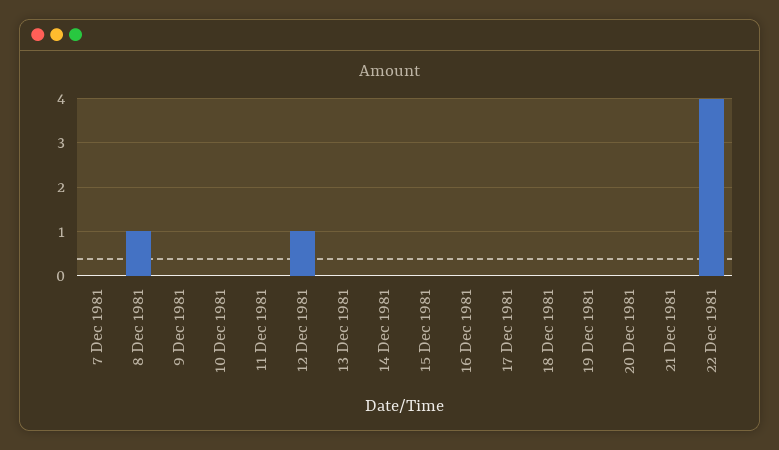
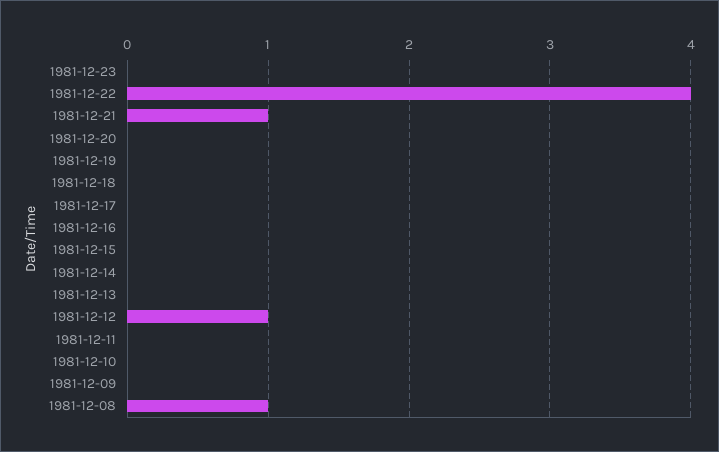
7 Dec 1981: 0 -> none
21 Dec 1981: 0 -> 1
1981-12-23: none -> 0

